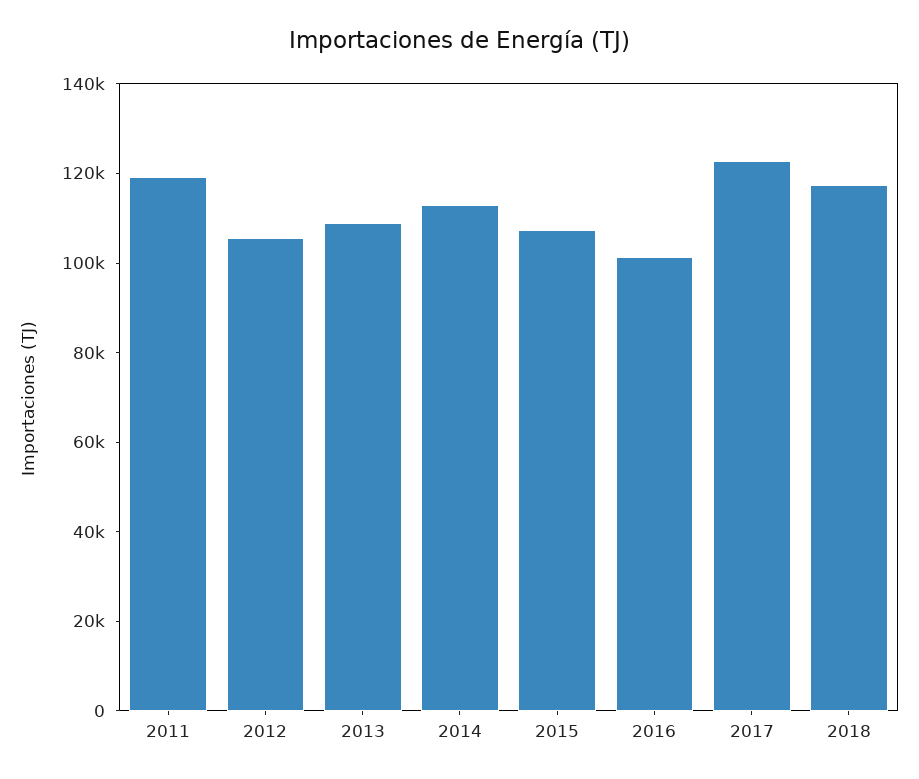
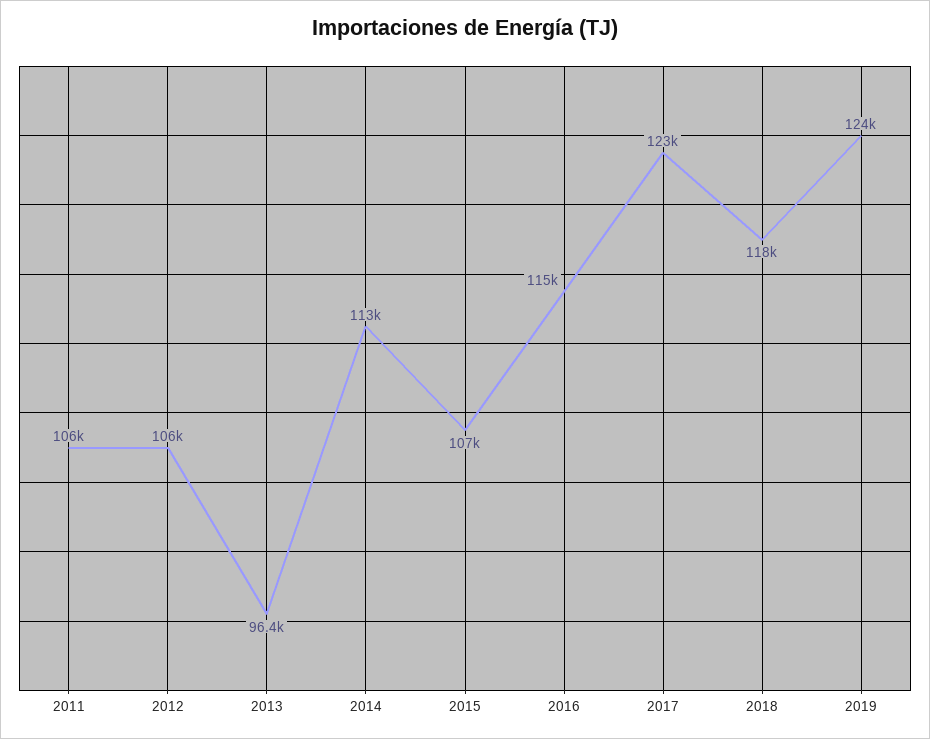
2011: 120000 -> 106000
2013: 110000 -> 96400
2016: 100000 -> 115000
2019: none -> 124000

